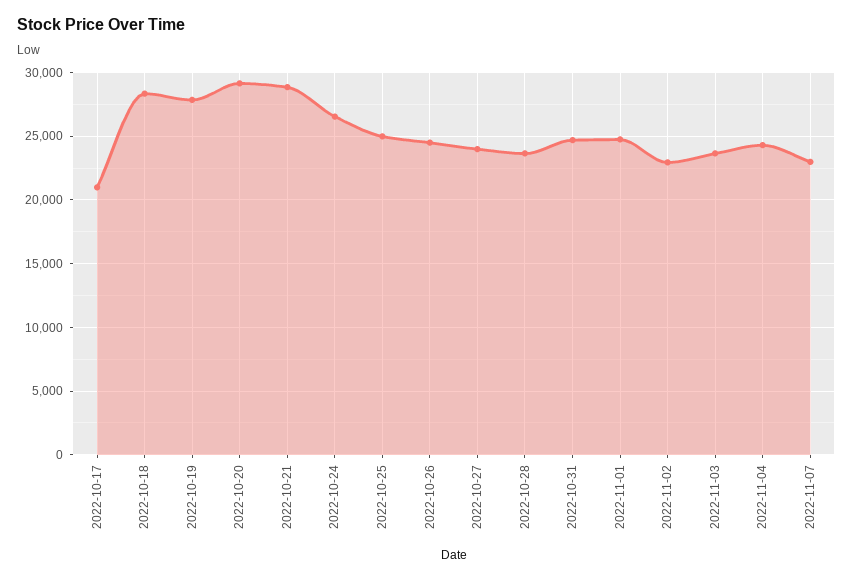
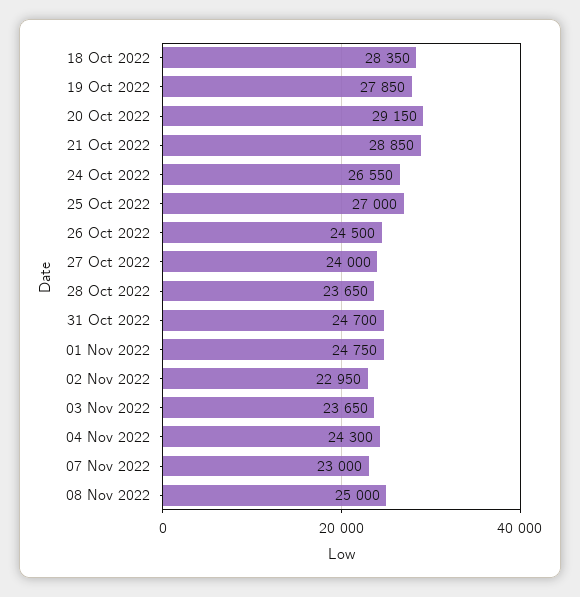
2022-10-17: 21000 -> none
2022-10-25: 25000 -> 27000
08 Nov 2022: none -> 25000

